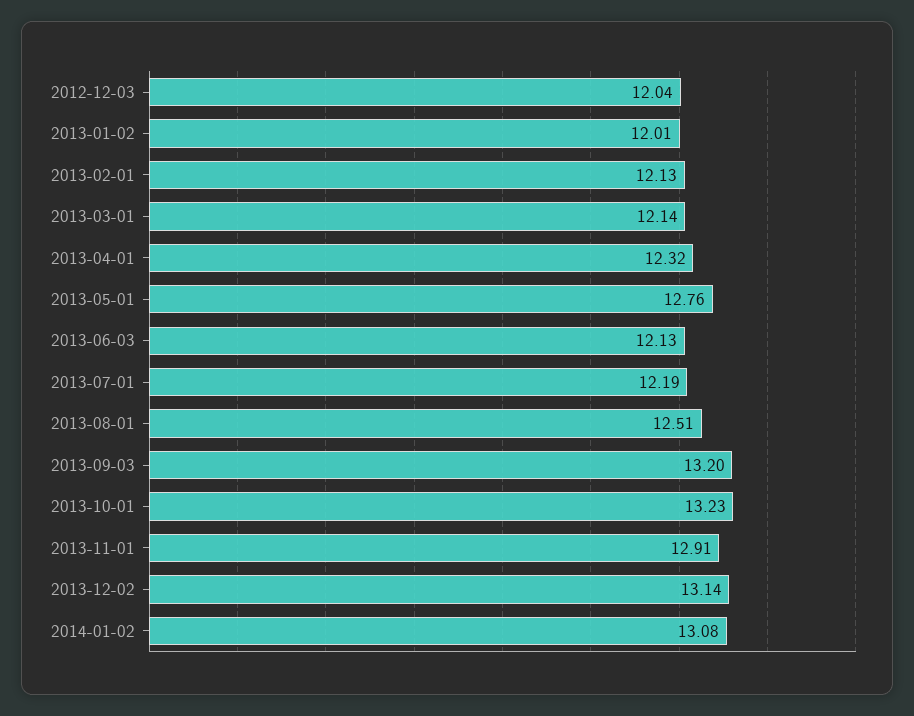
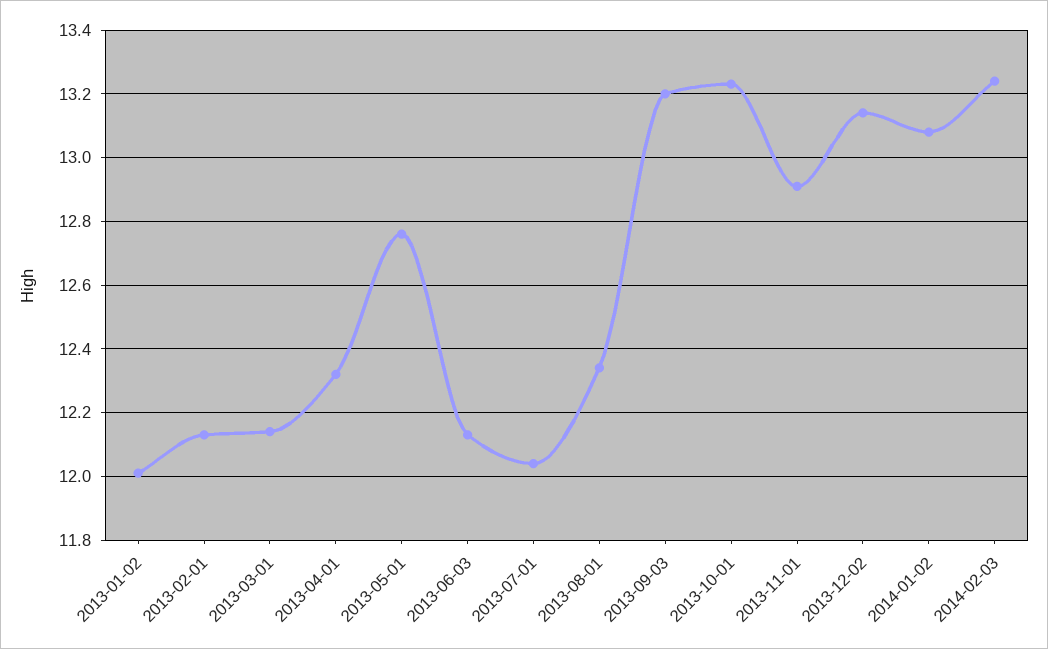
2012-12-03: 12.04 -> none
2013-07-01: 12.19 -> 12.05
2013-08-01: 12.51 -> 12.35
2014-02-03: none -> 13.25

